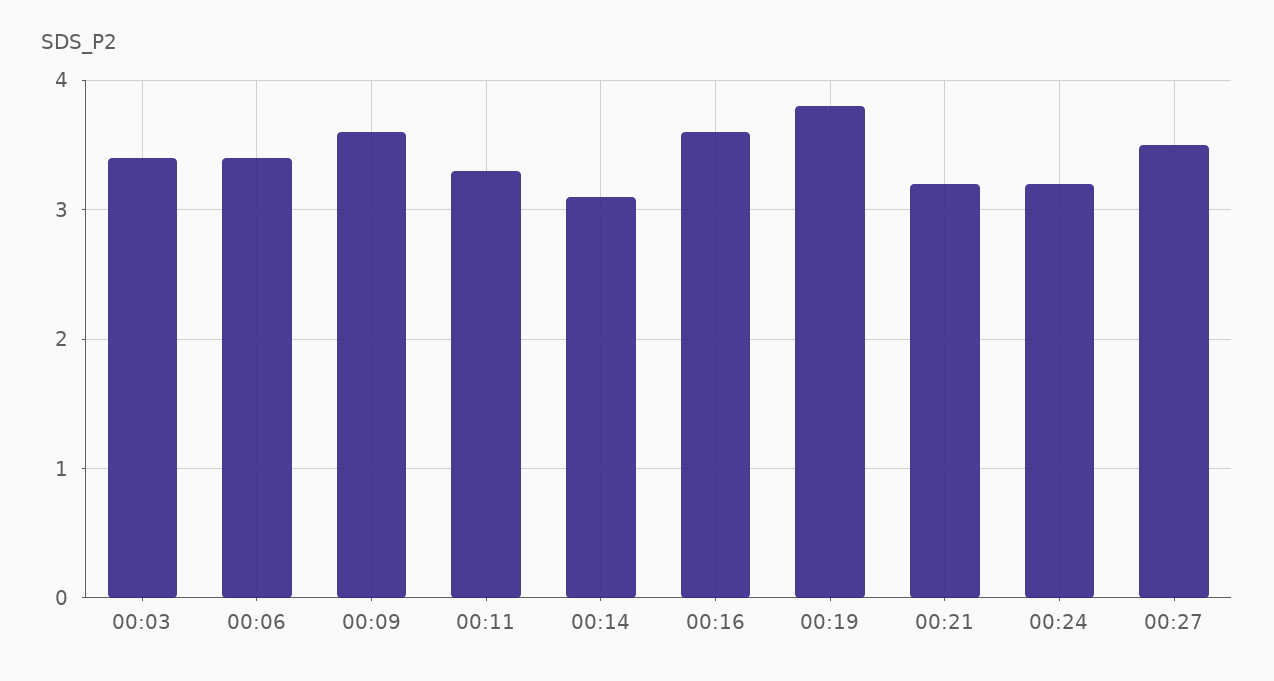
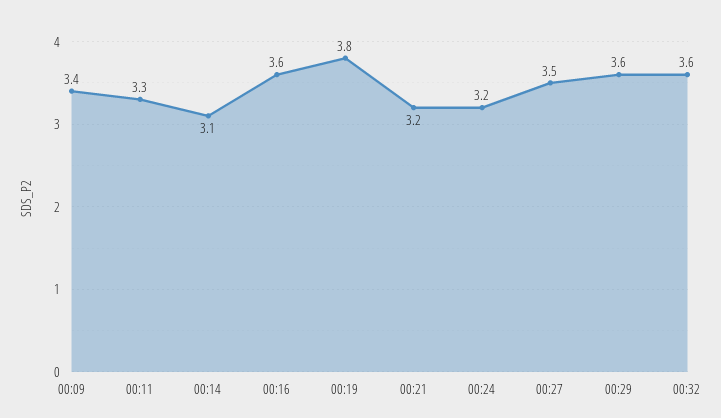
00:03: 3.4 -> none
00:06: 3.4 -> none
00:09: 3.6 -> 3.4
00:29: none -> 3.6
00:32: none -> 3.6

